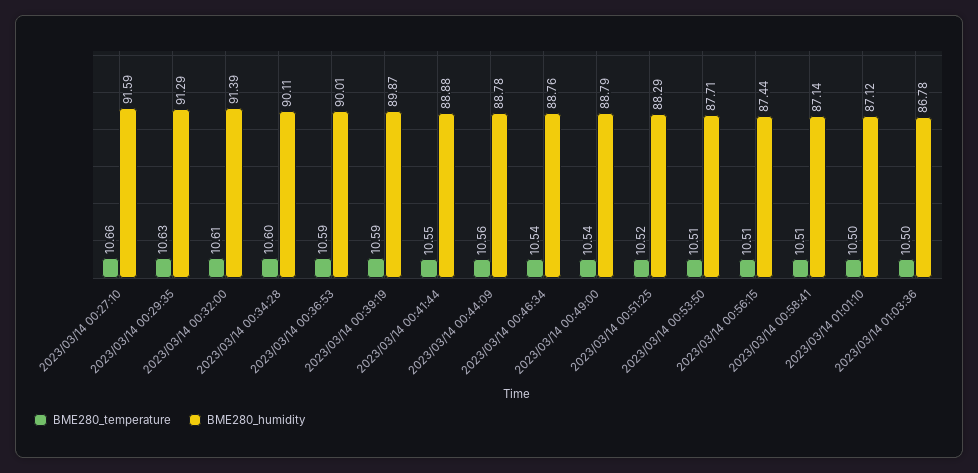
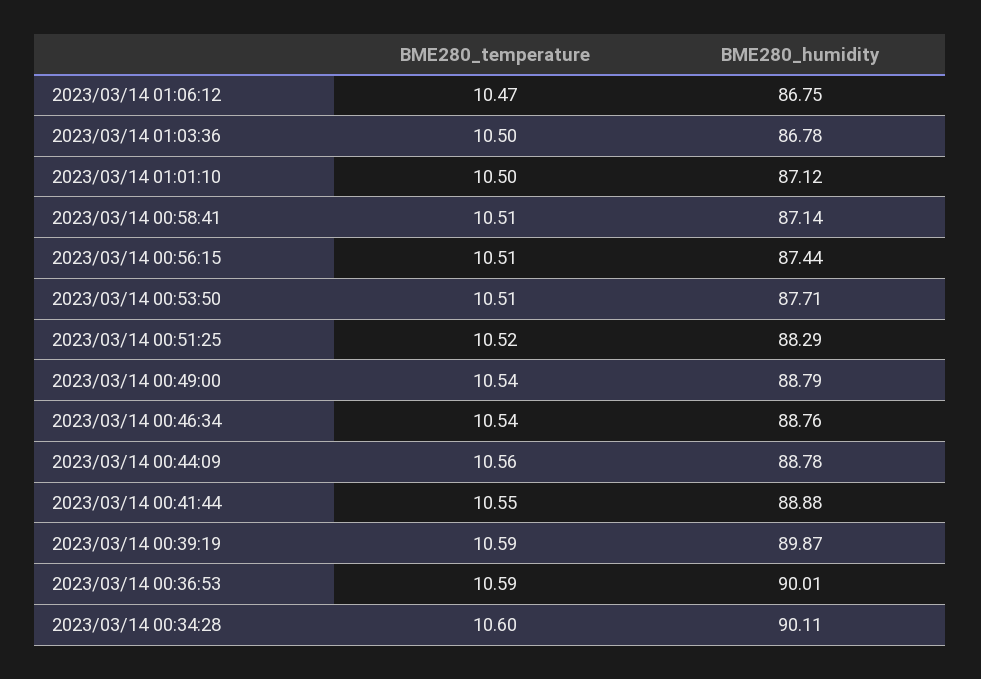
BME280_temperature, 2023/03/14 00:27:10: 10.66 -> none
BME280_humidity, 2023/03/14 00:27:10: 91.59 -> none
BME280_temperature, 2023/03/14 00:29:35: 10.63 -> none
BME280_humidity, 2023/03/14 00:29:35: 91.29 -> none
BME280_temperature, 2023/03/14 00:32:00: 10.61 -> none
BME280_humidity, 2023/03/14 00:32:00: 91.39 -> none
BME280_temperature, 2023/03/14 01:06:12: none -> 10.47
BME280_humidity, 2023/03/14 01:06:12: none -> 86.75

